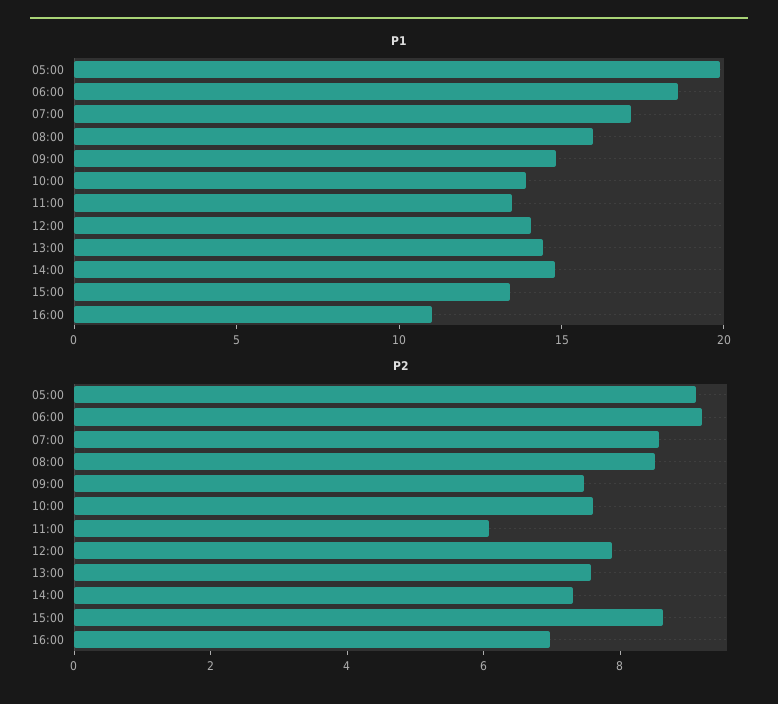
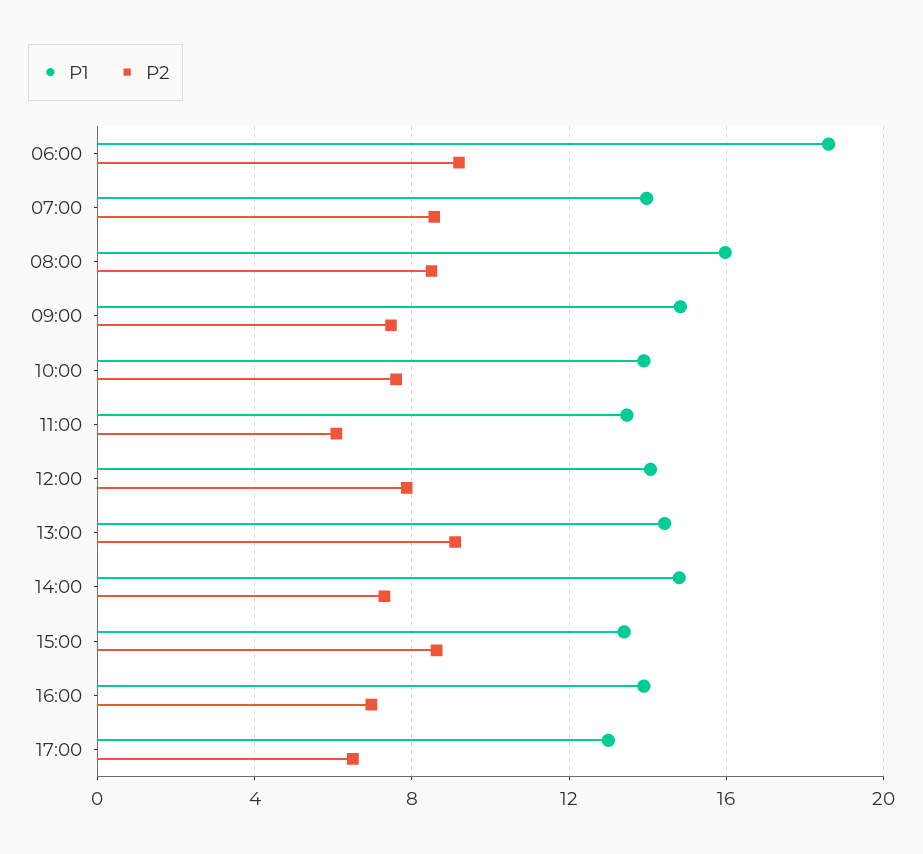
P1, 05:00: 20 -> none
P1, 07:00: 17 -> 14
P1, 16:00: 11 -> 14
P2, 05:00: 9 -> none
P2, 13:00: 7.5 -> 9
P1, 17:00: none -> 13
P2, 17:00: none -> 6.5

